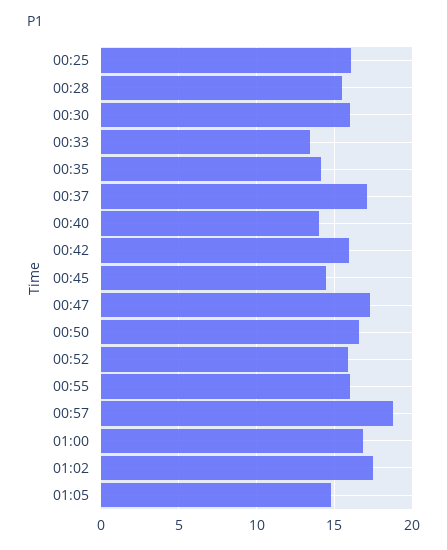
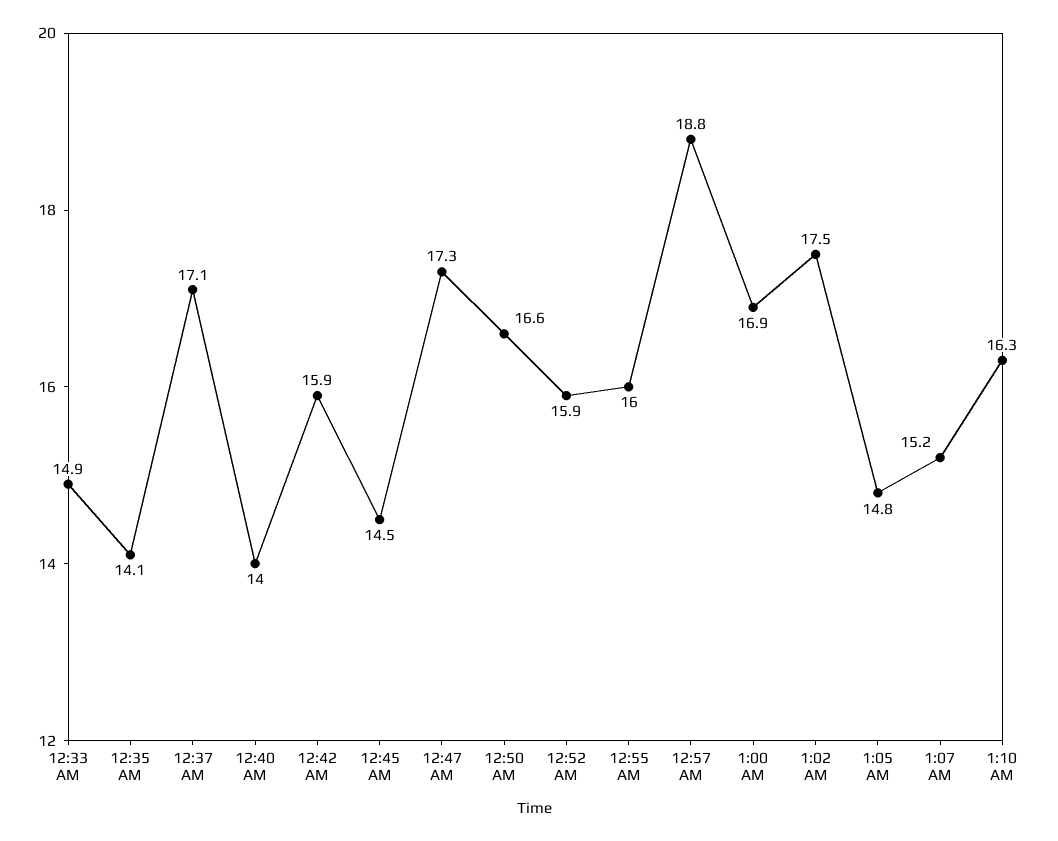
00:25: 16 -> none
00:28: 15.5 -> none
00:30: 16 -> none
00:33: 13.5 -> 14.9
1:07 AM: none -> 15.2
1:10 AM: none -> 16.3

